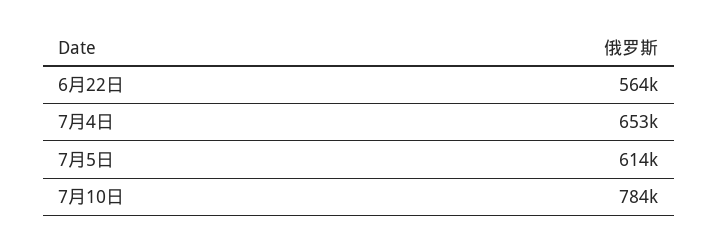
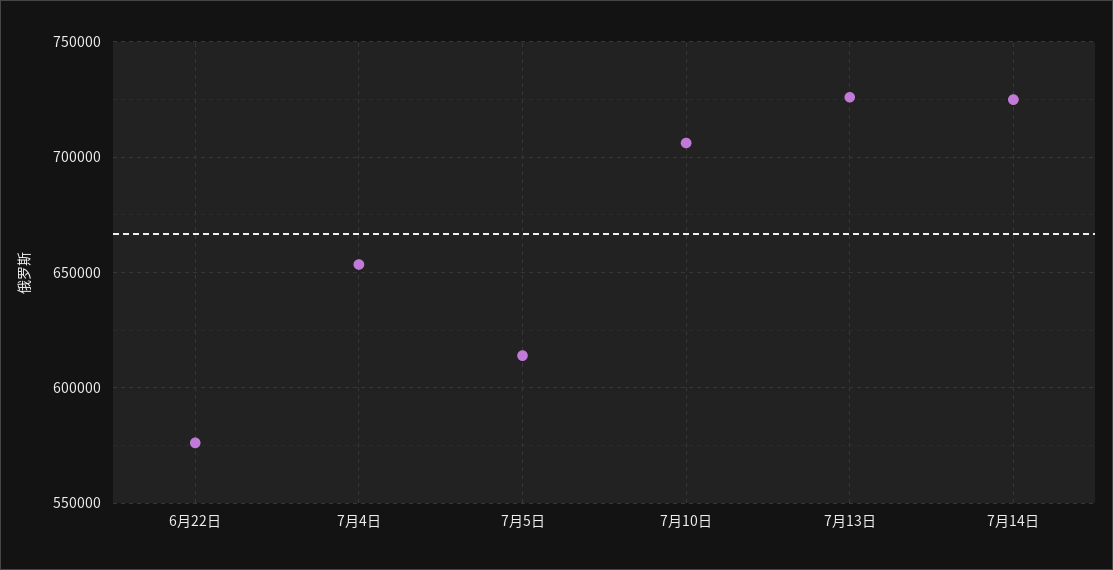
6月22日: 564000 -> 575000
7月10日: 784000 -> 705000
7月13日: none -> 725000
7月14日: none -> 725000

